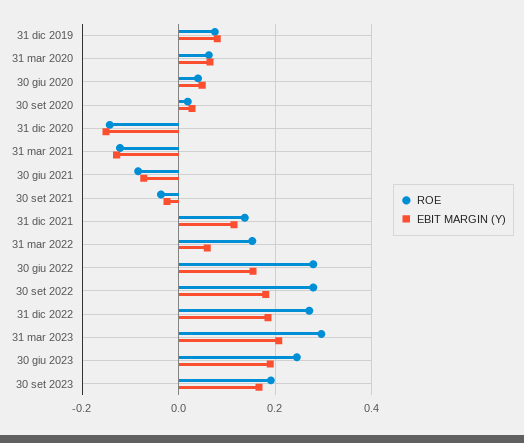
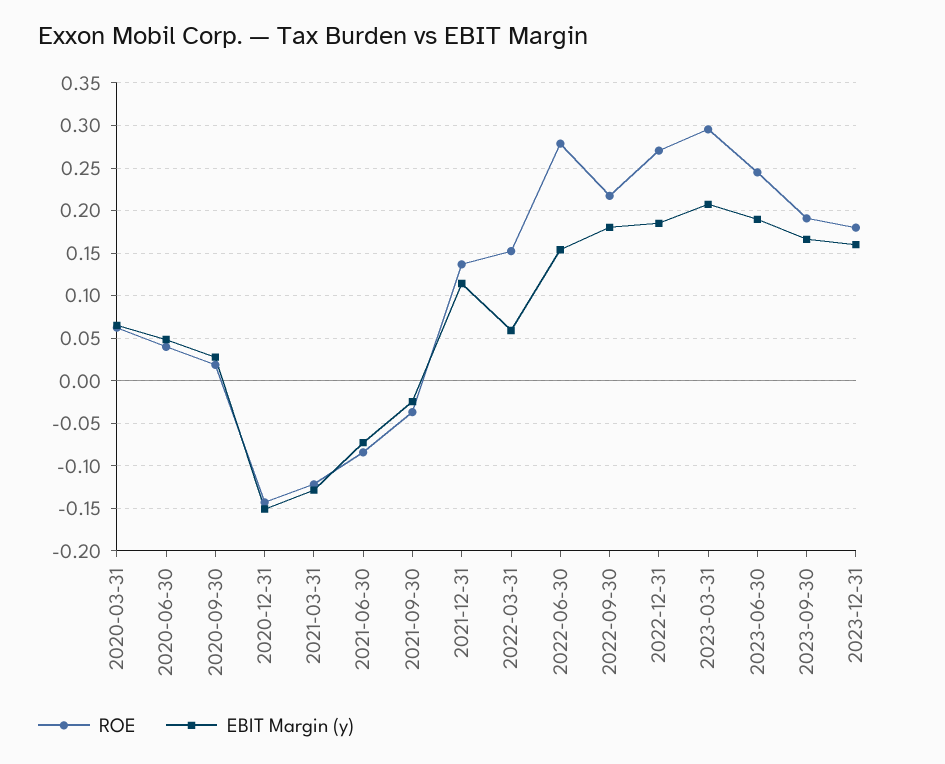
ROE, 31 dic 2019: 0.08 -> none
EBIT MARGIN (Y), 31 dic 2019: 0.08 -> none
ROE, 30 set 2022: 0.28 -> 0.22
ROE, 2023-12-31: none -> 0.18
EBIT MARGIN (Y), 2023-12-31: none -> 0.16

